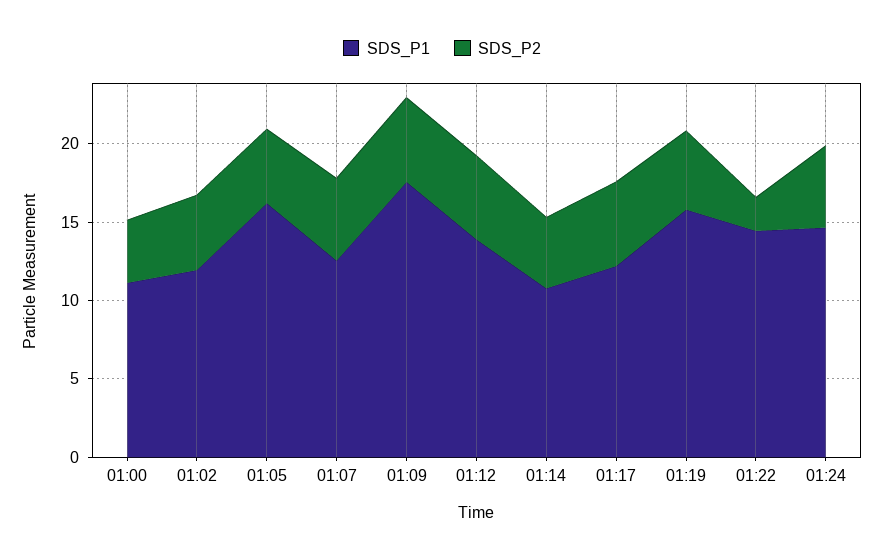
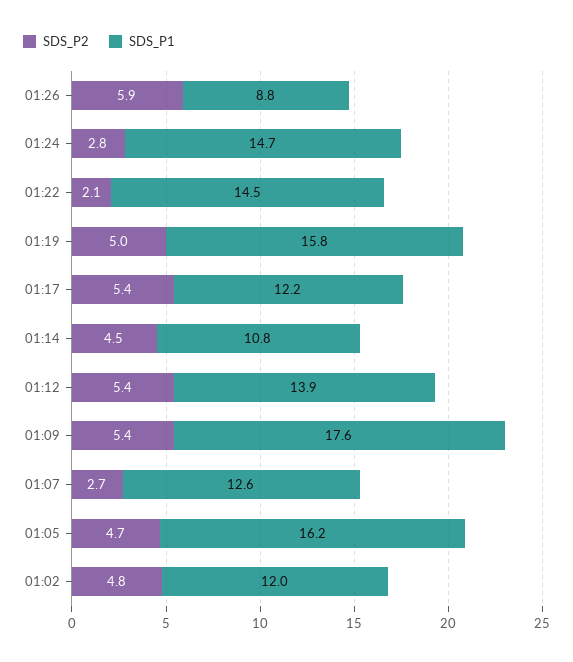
SDS_P1, 01:00: 11 -> none
SDS_P2, 01:00: 4 -> none
SDS_P2, 01:07: 5 -> 2.7
SDS_P2, 01:24: 5 -> 2.8
SDS_P2, 01:26: none -> 5.9
SDS_P1, 01:26: none -> 8.8

